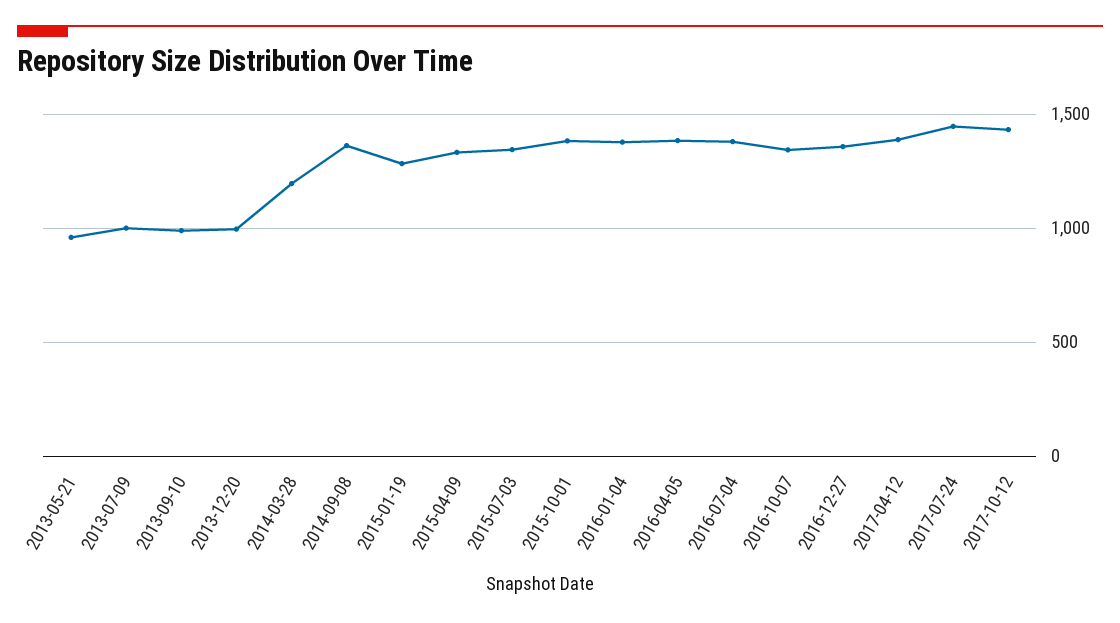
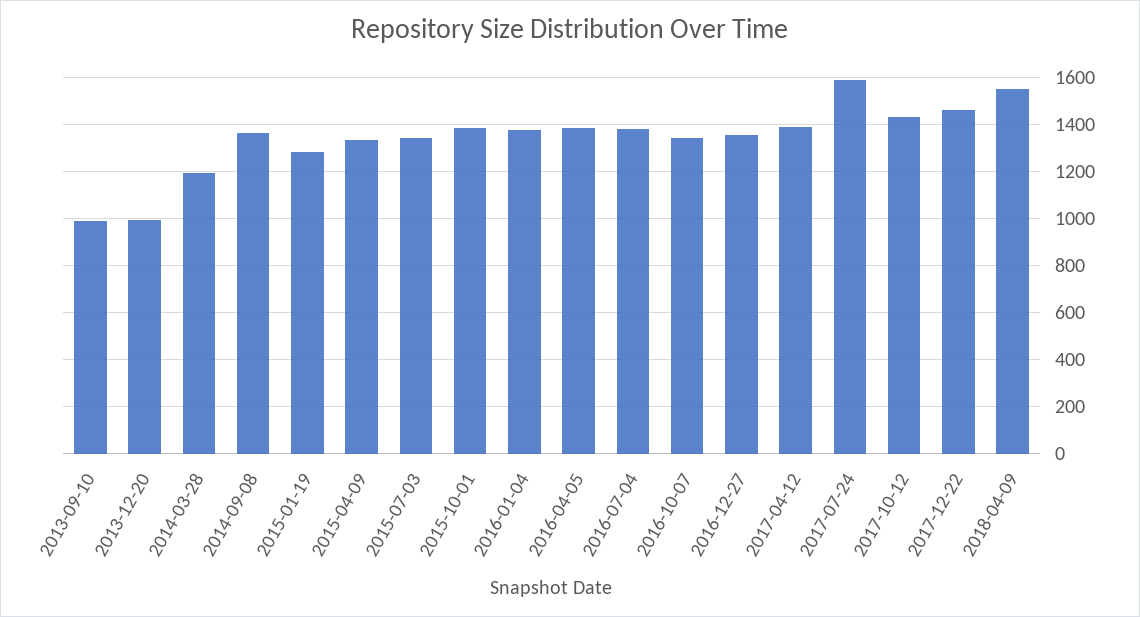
2013-05-21: 950 -> none
2013-07-09: 1000 -> none
2017-07-24: 1450 -> 1600
2017-12-22: none -> 1450
2018-04-09: none -> 1550

